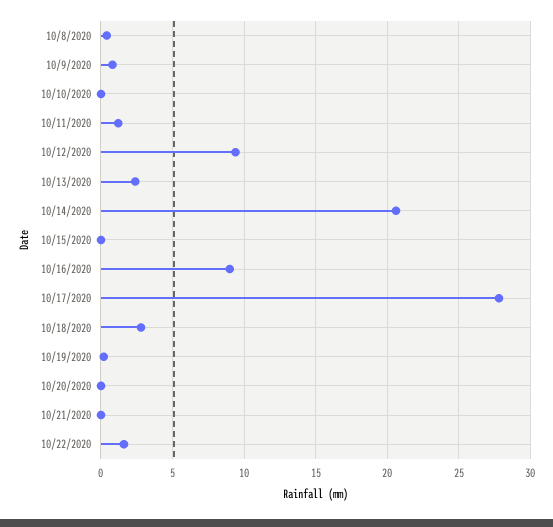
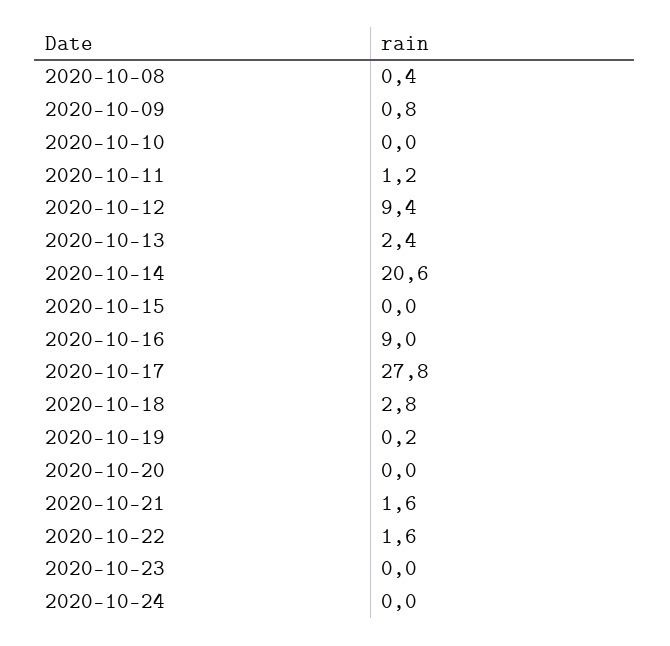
10/21/2020: 0 -> 1.6
2020-10-23: none -> 0
2020-10-24: none -> 0

